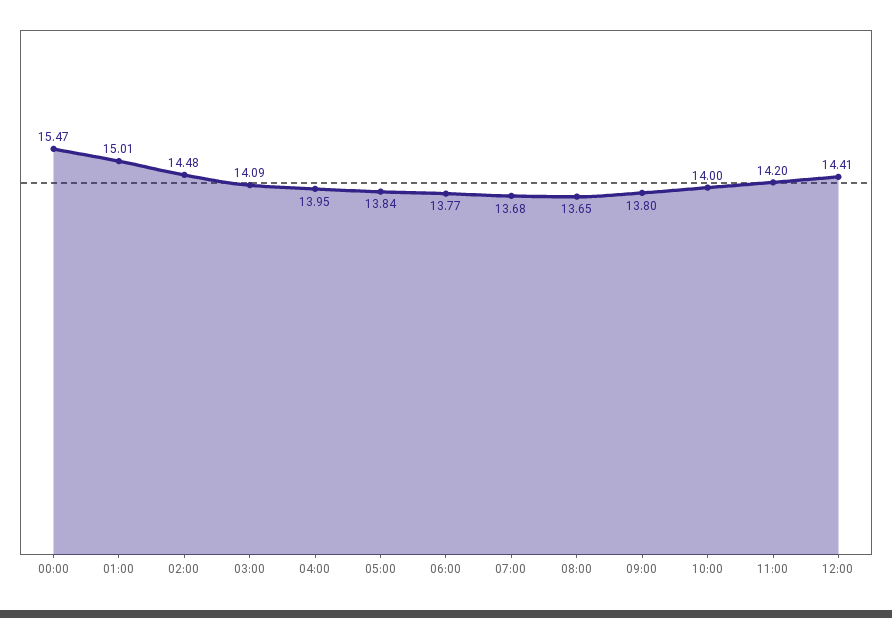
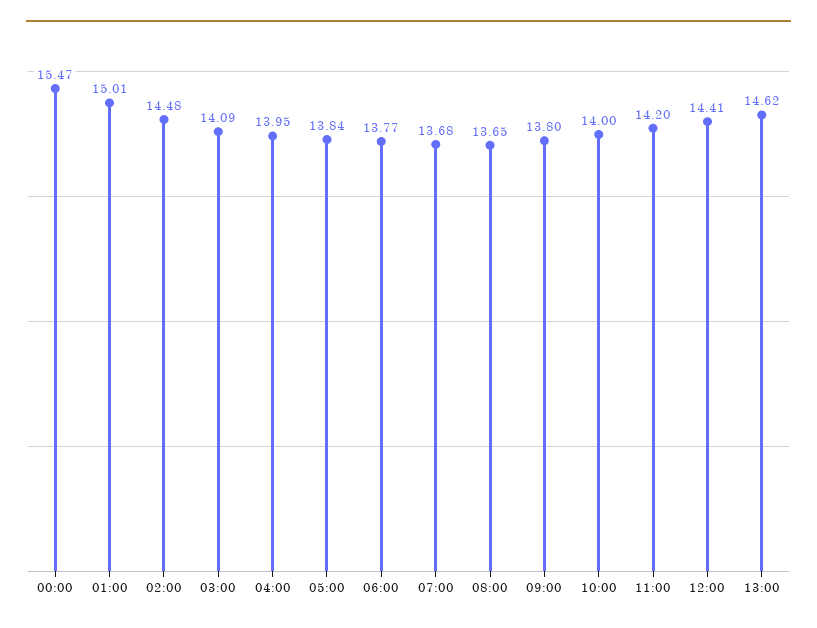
13:00: none -> 14.62

